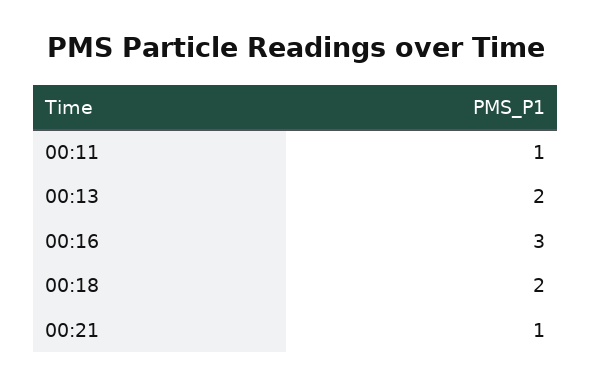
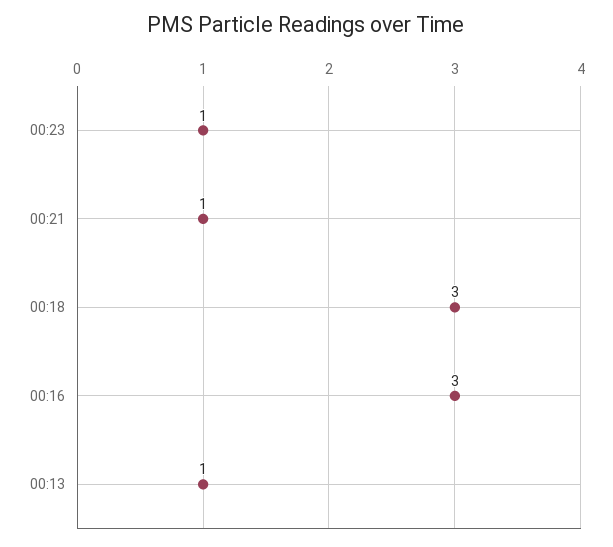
00:11: 1 -> none
00:13: 2 -> 1
00:18: 2 -> 3
00:23: none -> 1

